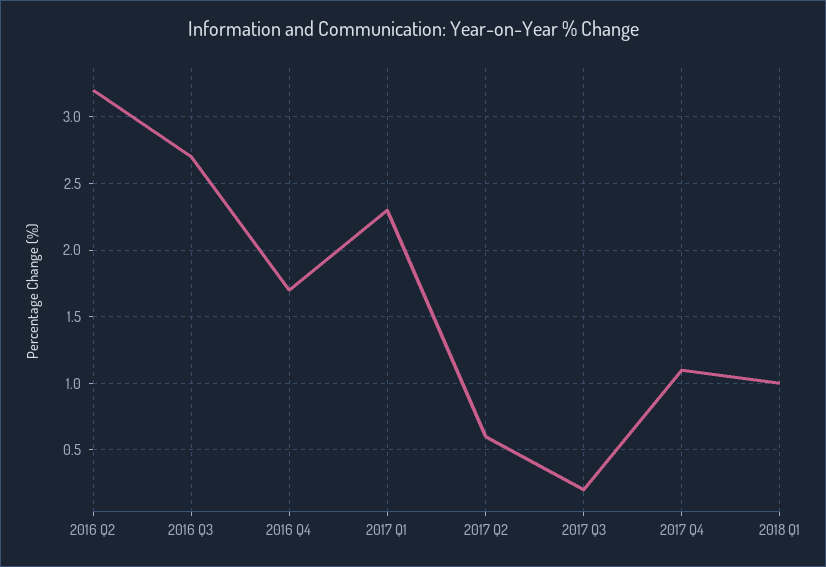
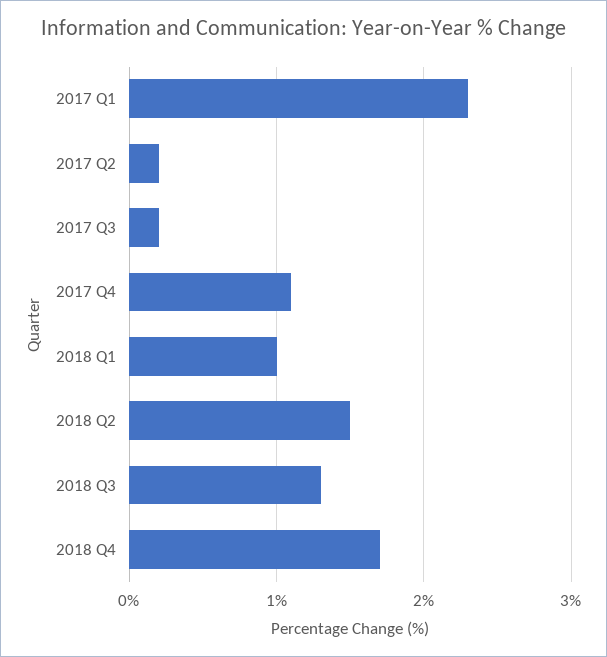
2016 Q2: 3.2 -> none
2016 Q3: 2.7 -> none
2016 Q4: 1.7 -> none
2017 Q2: 0.6 -> 0.2
2018 Q2: none -> 1.5
2018 Q3: none -> 1.3
2018 Q4: none -> 1.7

